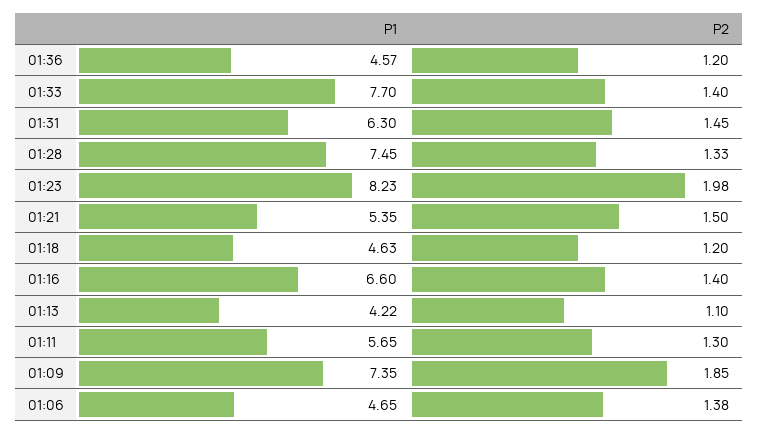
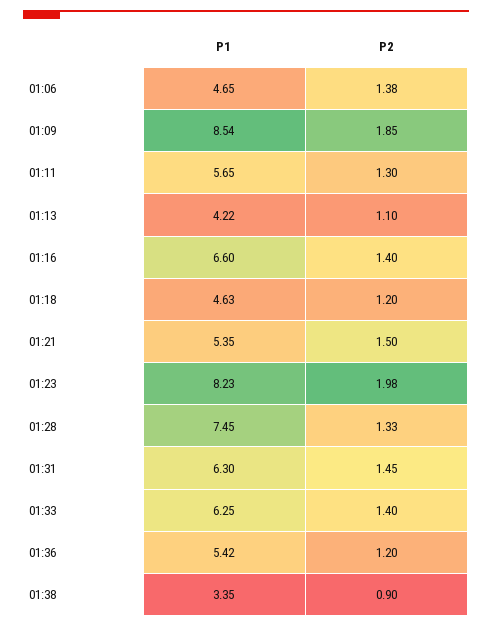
P1, 01:36: 4.57 -> 5.42
P1, 01:33: 7.7 -> 6.25
P1, 01:09: 7.35 -> 8.54
P1, 01:38: none -> 3.35
P2, 01:38: none -> 0.9

